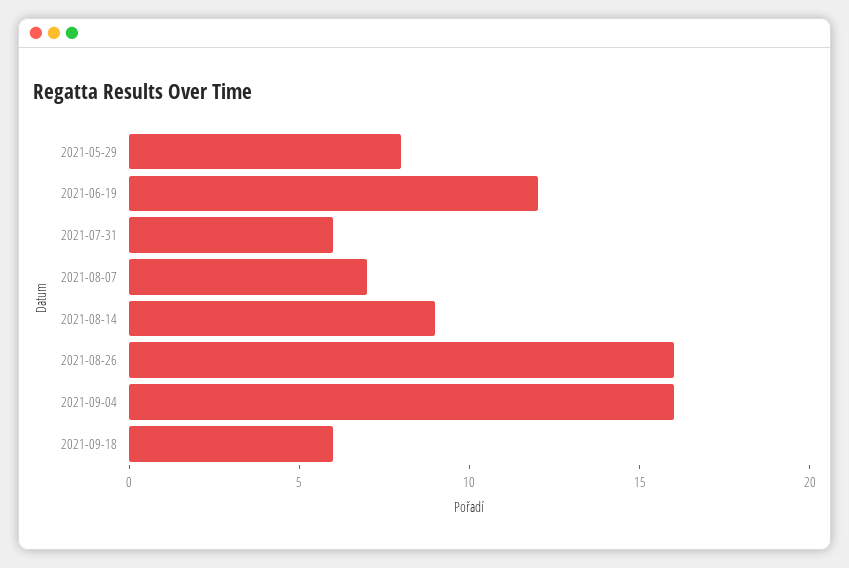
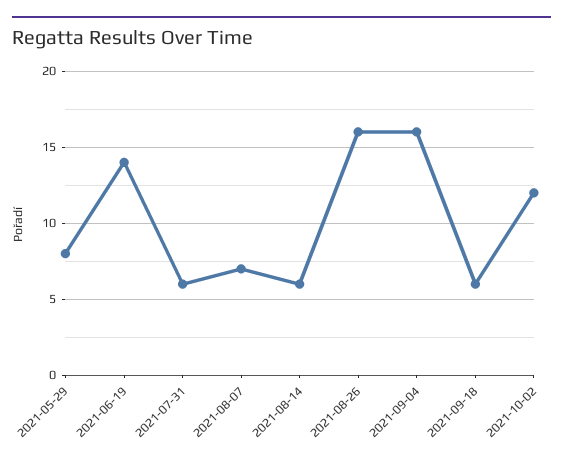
2021-06-19: 12 -> 14
2021-08-14: 9 -> 6
2021-10-02: none -> 12

